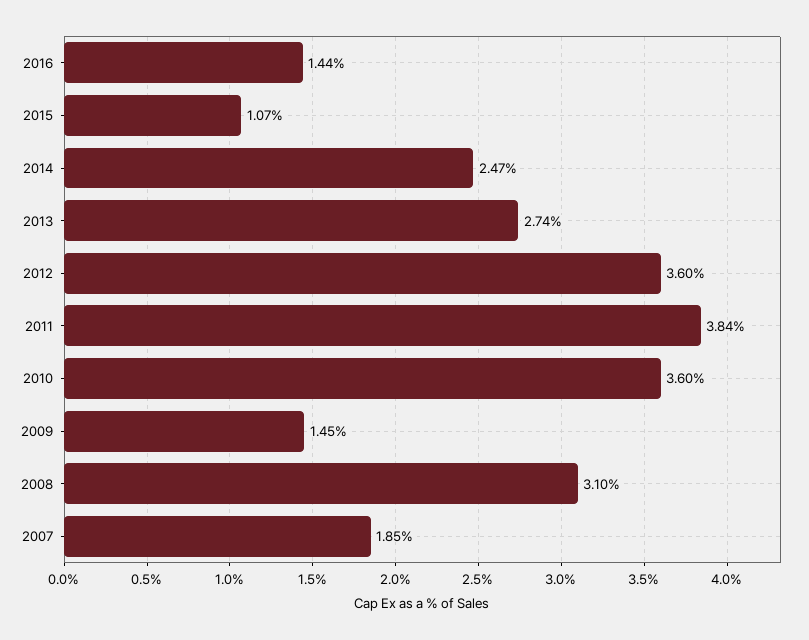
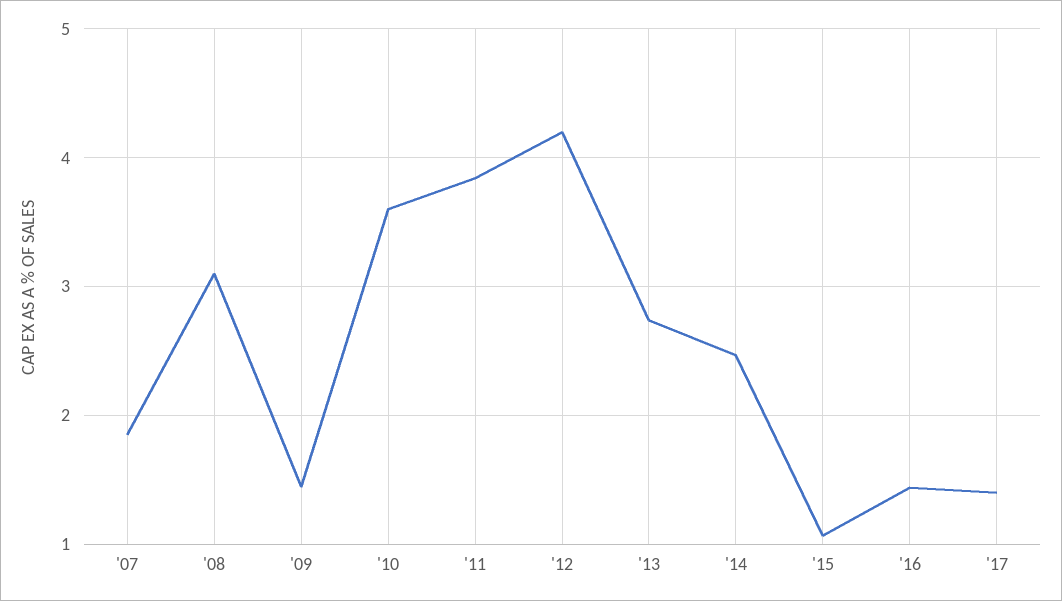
2012: 3.6 -> 4.2
'17: none -> 1.4

